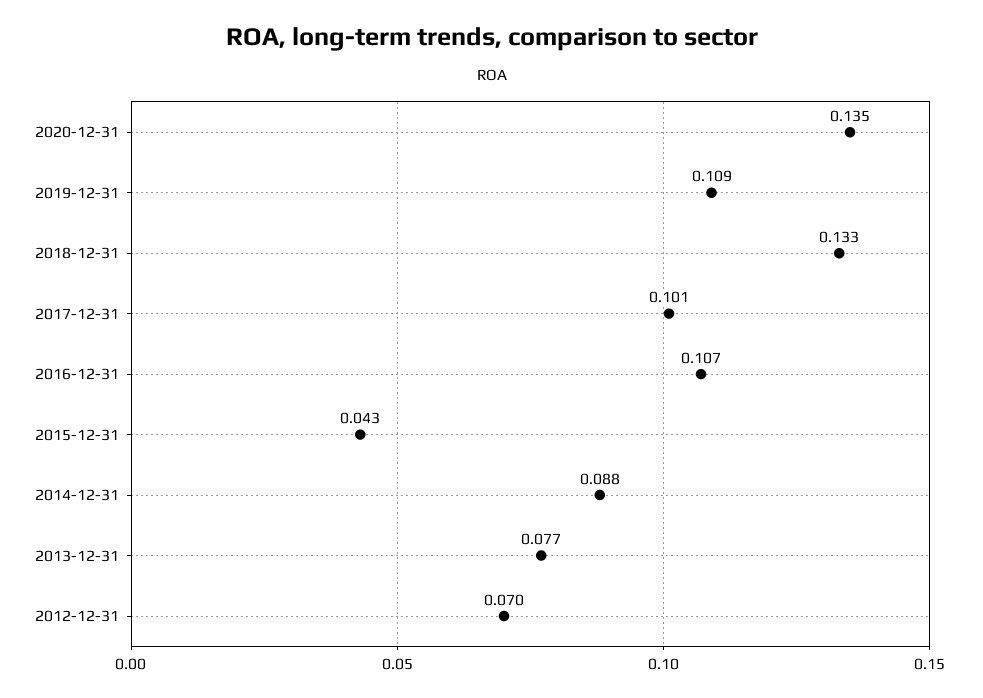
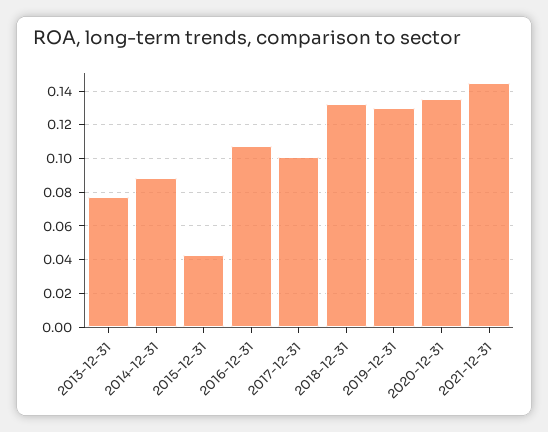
2019-12-31: 0.109 -> 0.13
2012-12-31: 0.07 -> none
2021-12-31: none -> 0.145

